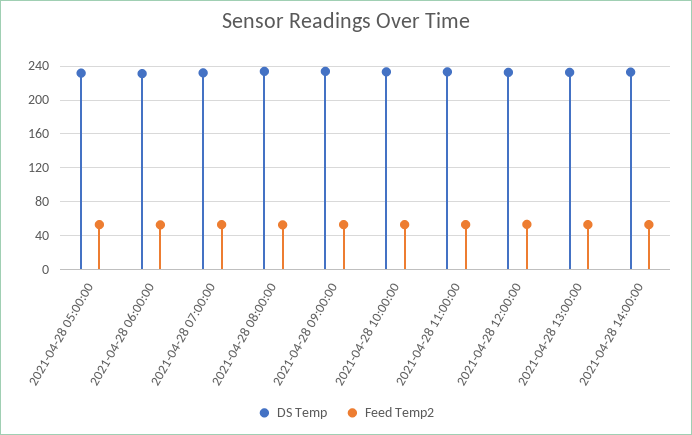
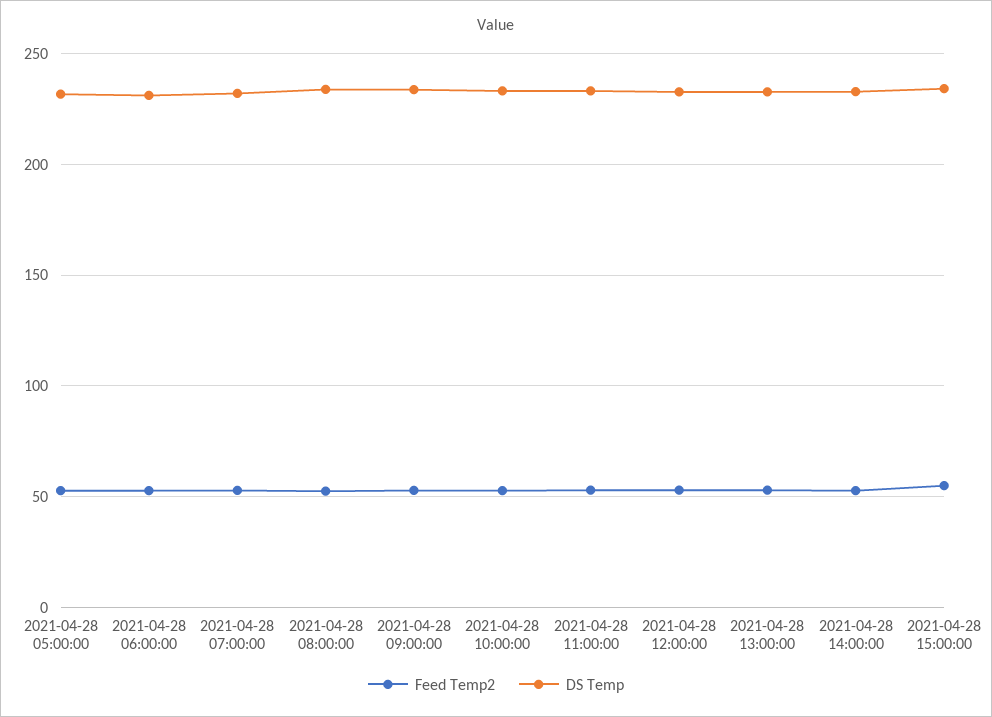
Feed Temp2, 2021-04-28 15:00:00: none -> 55
DS Temp, 2021-04-28 15:00:00: none -> 235

